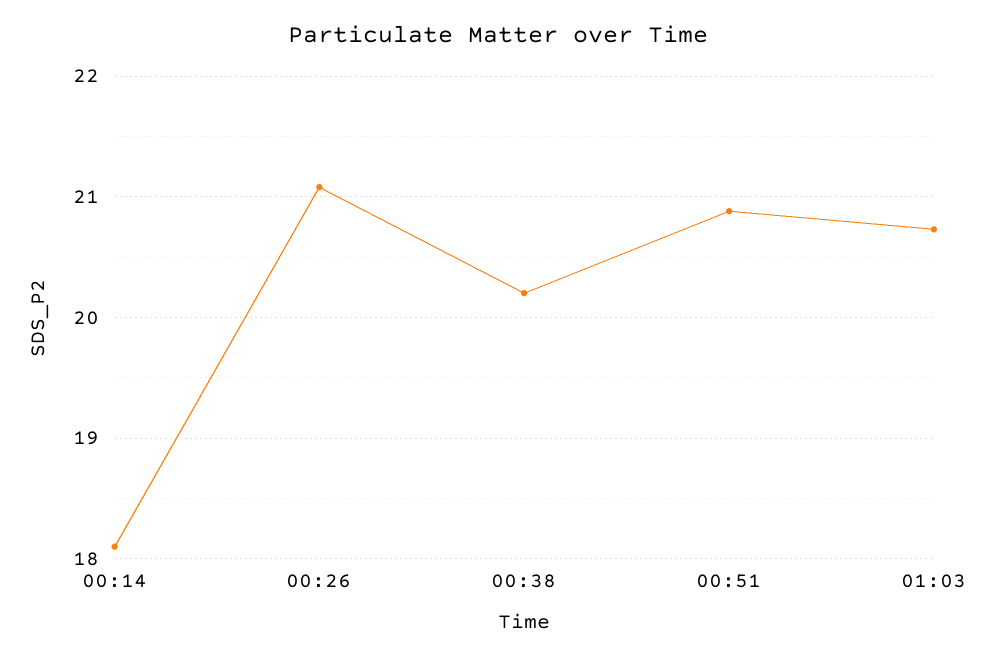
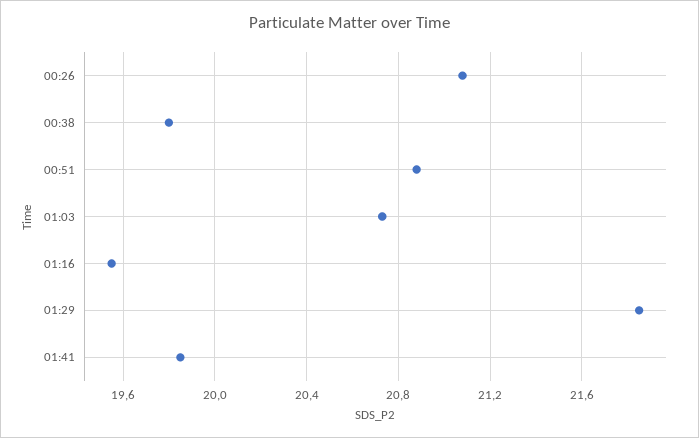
00:14: 18.1 -> none
00:38: 20.2 -> 19.8
01:16: none -> 19.55
01:29: none -> 21.85
01:41: none -> 19.85

